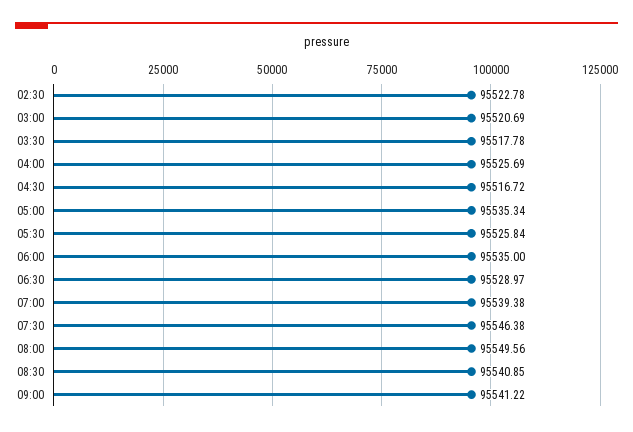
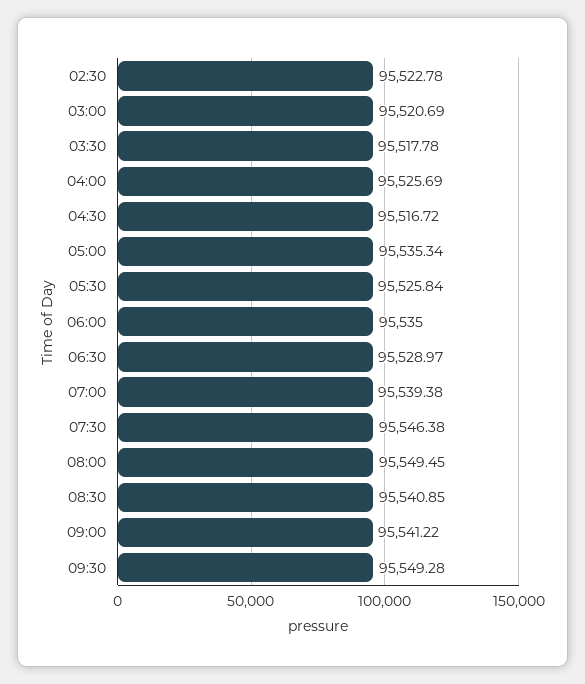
08:00: 95549.56 -> 95549.45
09:30: none -> 95549.28

